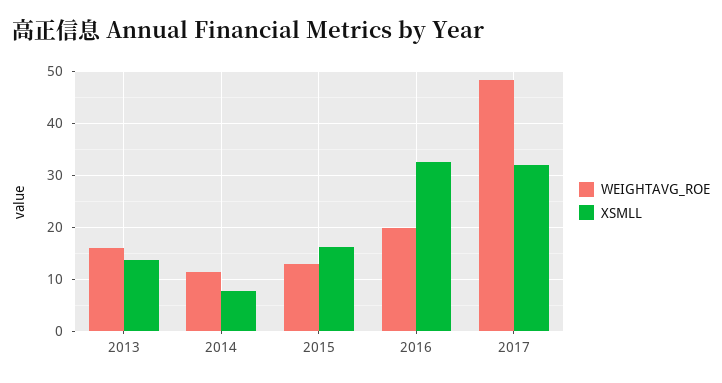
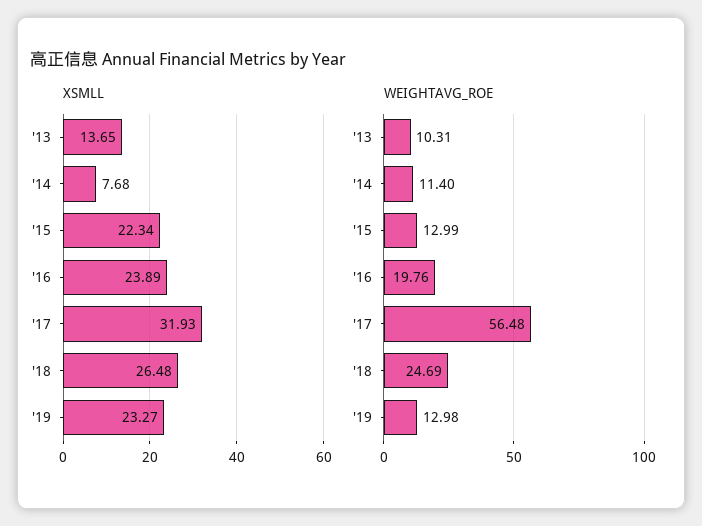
WEIGHTAVG_ROE, 2013: 16 -> 10.31
XSMLL, 2015: 16 -> 22.34
XSMLL, 2016: 32 -> 23.89
WEIGHTAVG_ROE, 2017: 48 -> 56.48
XSMLL, '18: none -> 26.48
XSMLL, '19: none -> 23.27
WEIGHTAVG_ROE, '18: none -> 24.69
WEIGHTAVG_ROE, '19: none -> 12.98

